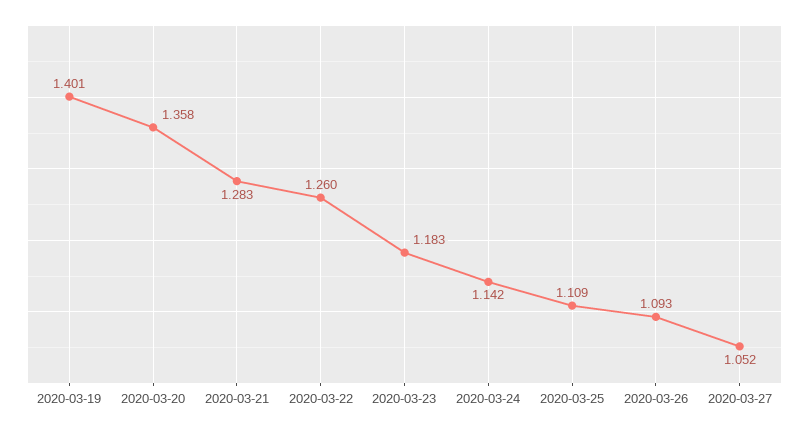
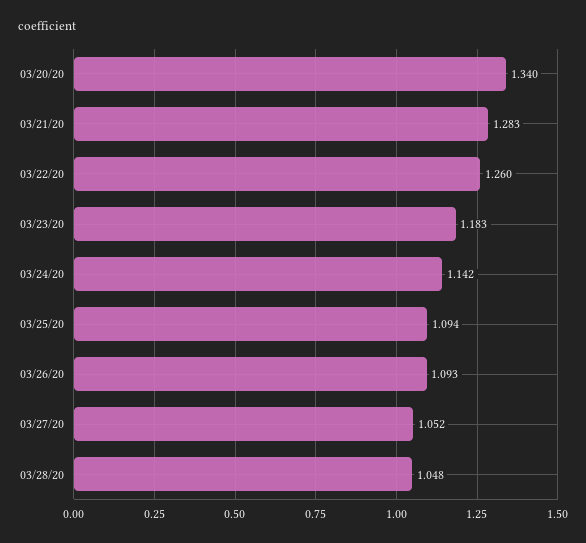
2020-03-19: 1.401 -> none
2020-03-20: 1.358 -> 1.34
2020-03-25: 1.109 -> 1.094
03/28/20: none -> 1.048

